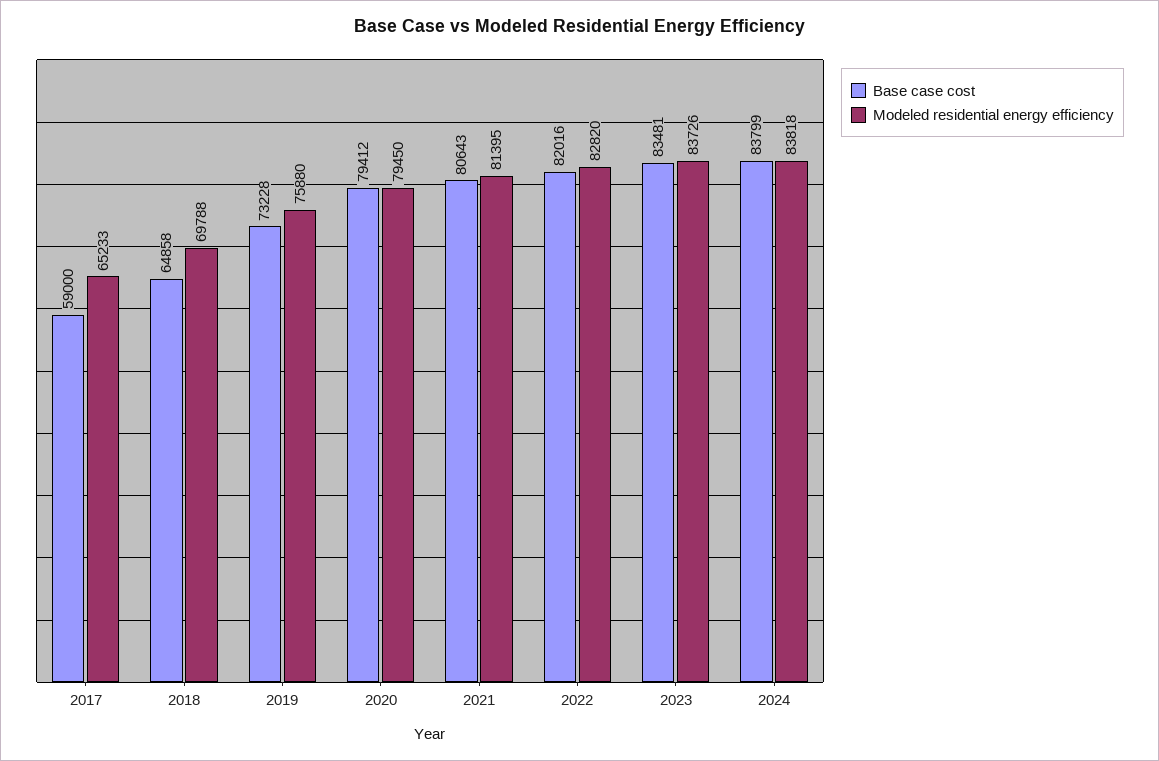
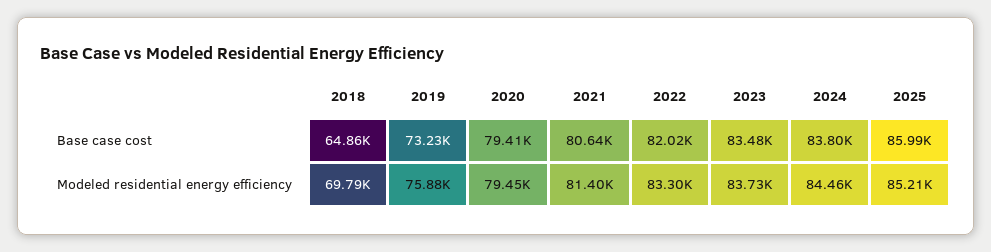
Base case cost, 2017: 59000 -> none
Modeled residential energy efficiency, 2017: 65233 -> none
Modeled residential energy efficiency, 2022: 82820 -> 83300
Modeled residential energy efficiency, 2024: 83818 -> 84460
Base case cost, 2025: none -> 85990
Modeled residential energy efficiency, 2025: none -> 85210

